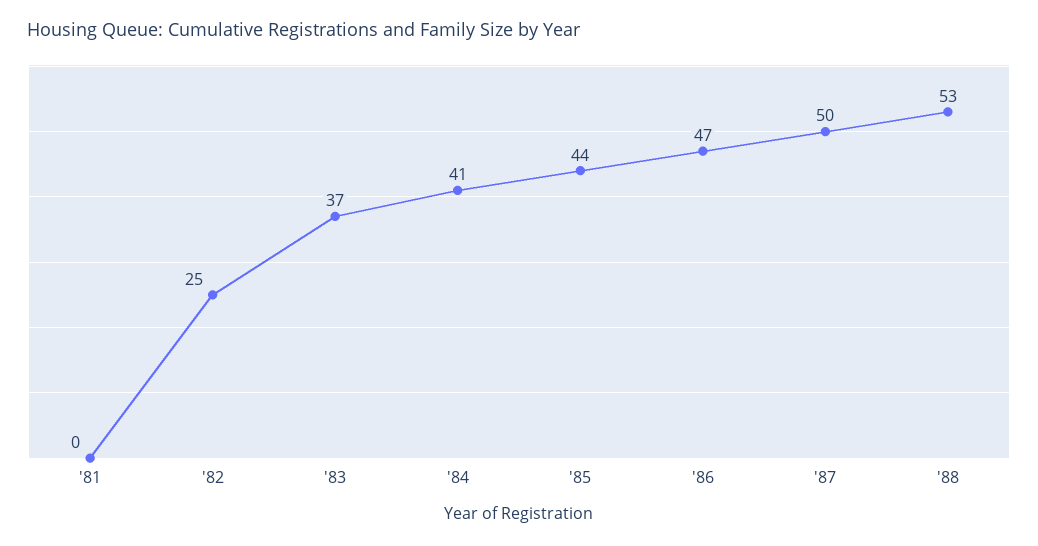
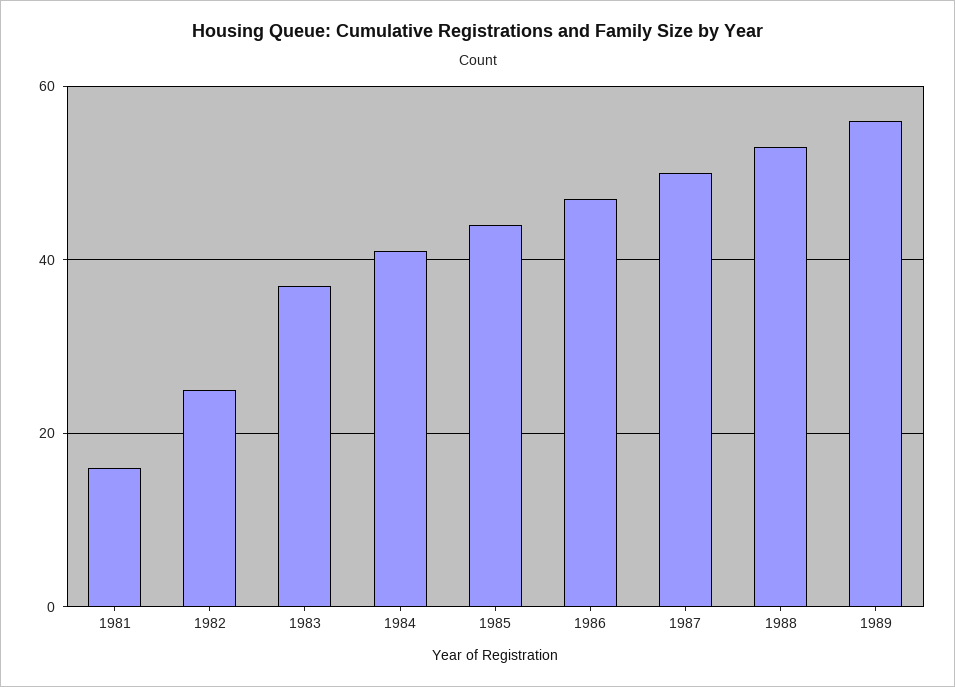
'81: 0 -> 15
1989: none -> 55

